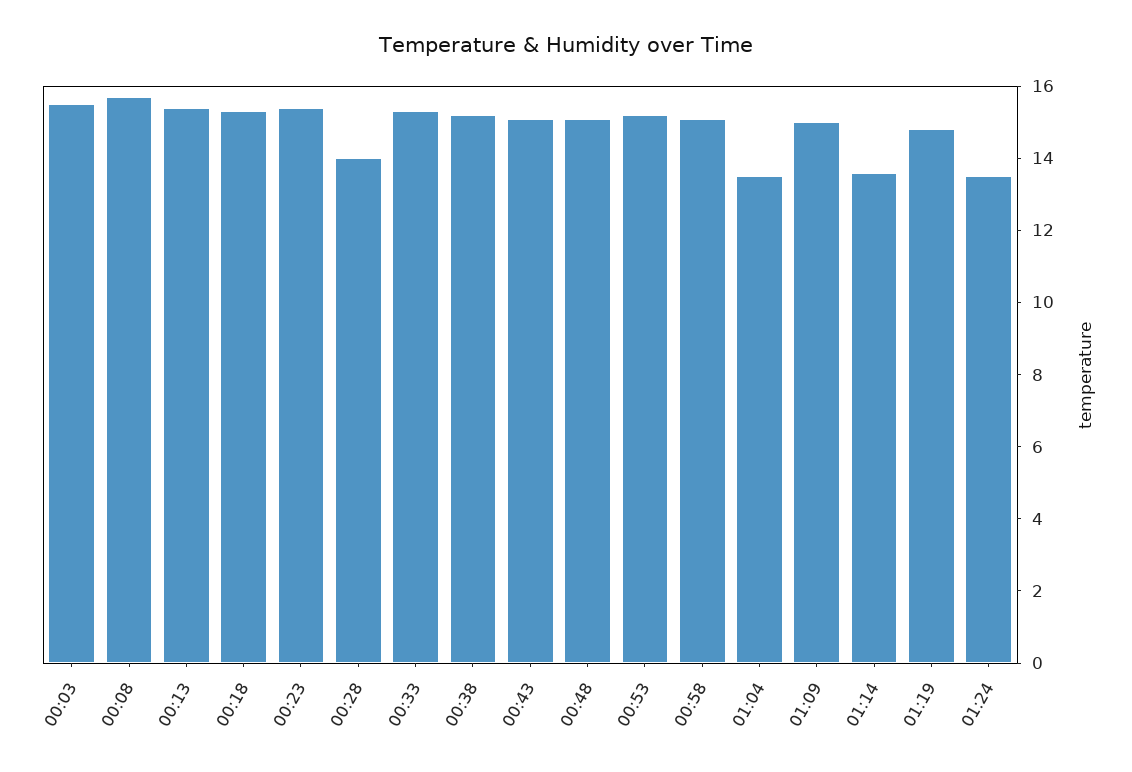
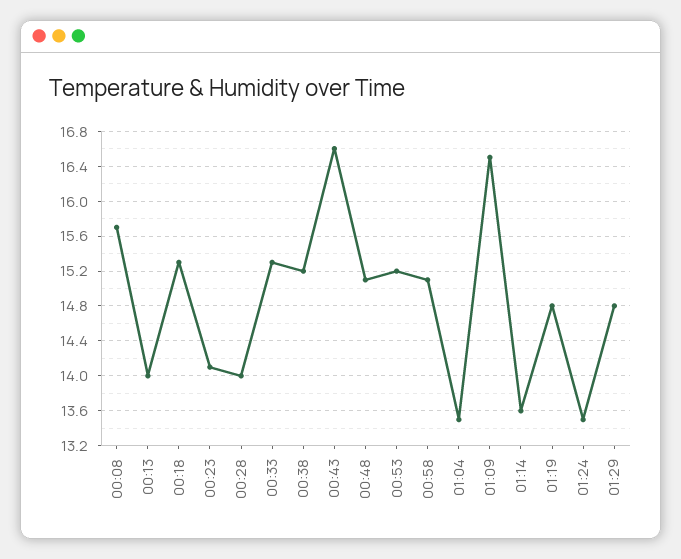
00:03: 15.5 -> none
00:13: 15.5 -> 14
00:23: 15.5 -> 14.1
00:43: 15 -> 16.6
01:09: 15 -> 16.5
01:29: none -> 14.8

